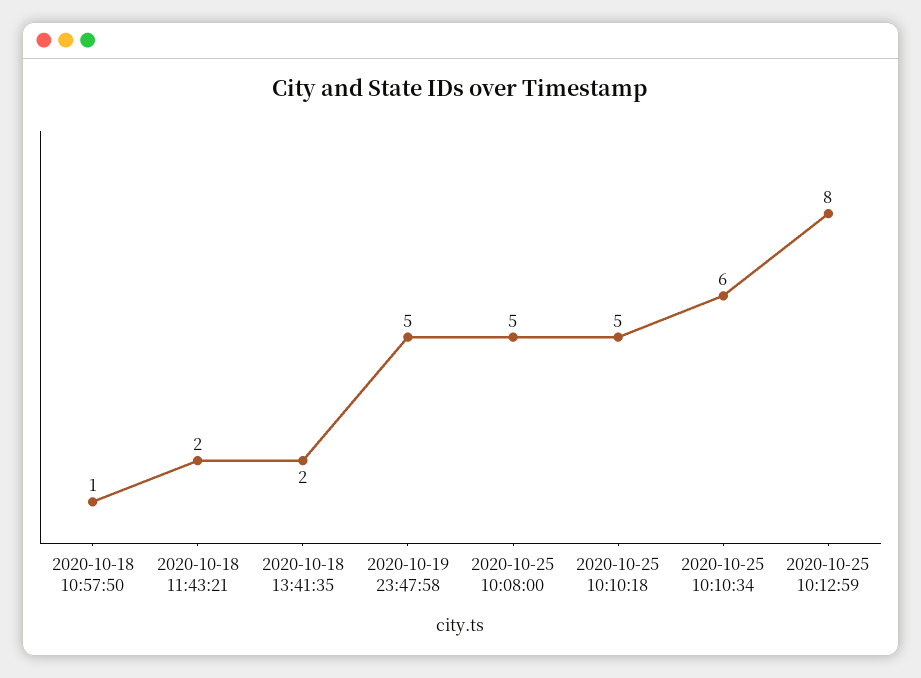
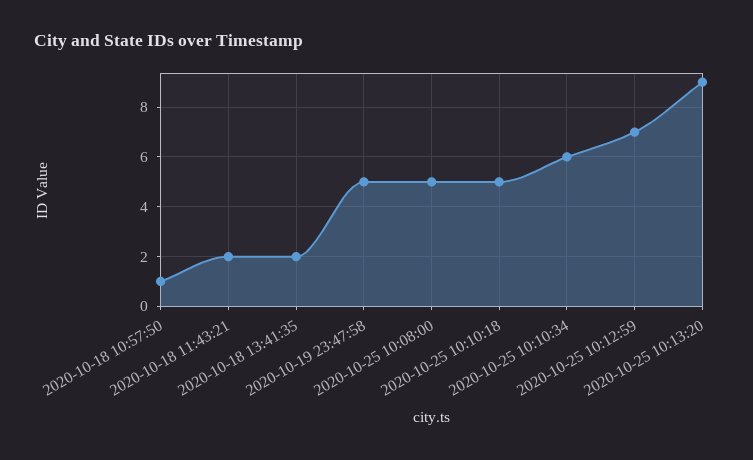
2020-10-25 10:12:59: 8 -> 7
2020-10-25 10:13:20: none -> 9

